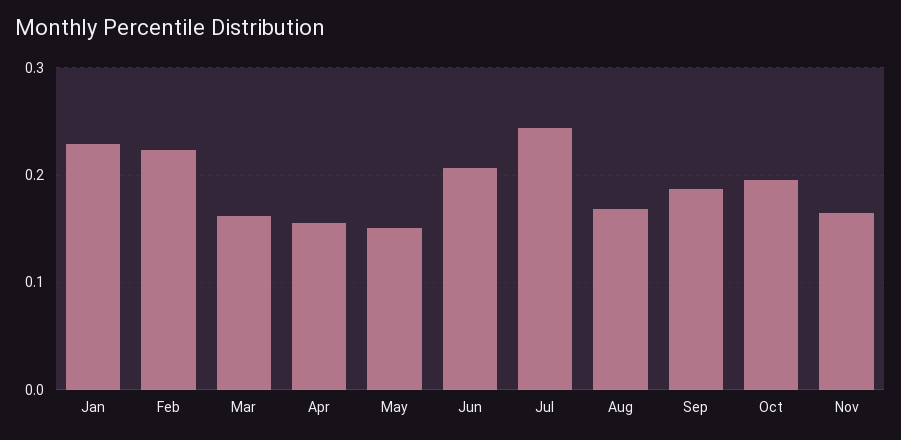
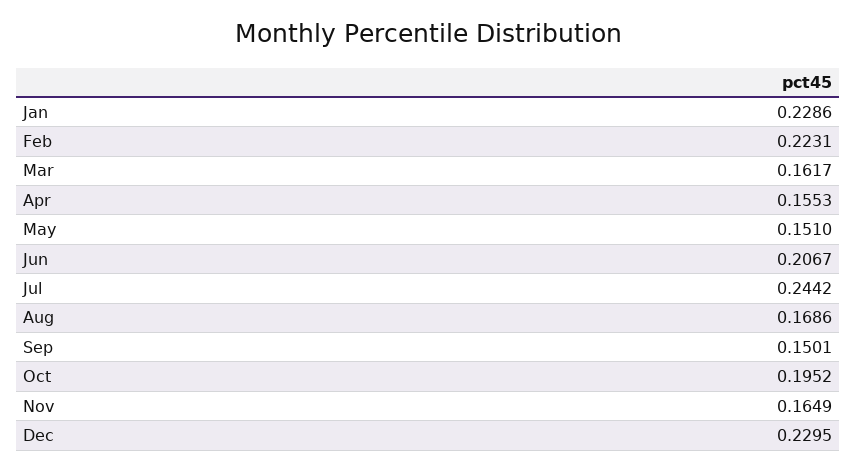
Sep: 0.19 -> 0.1501
Dec: none -> 0.2295

